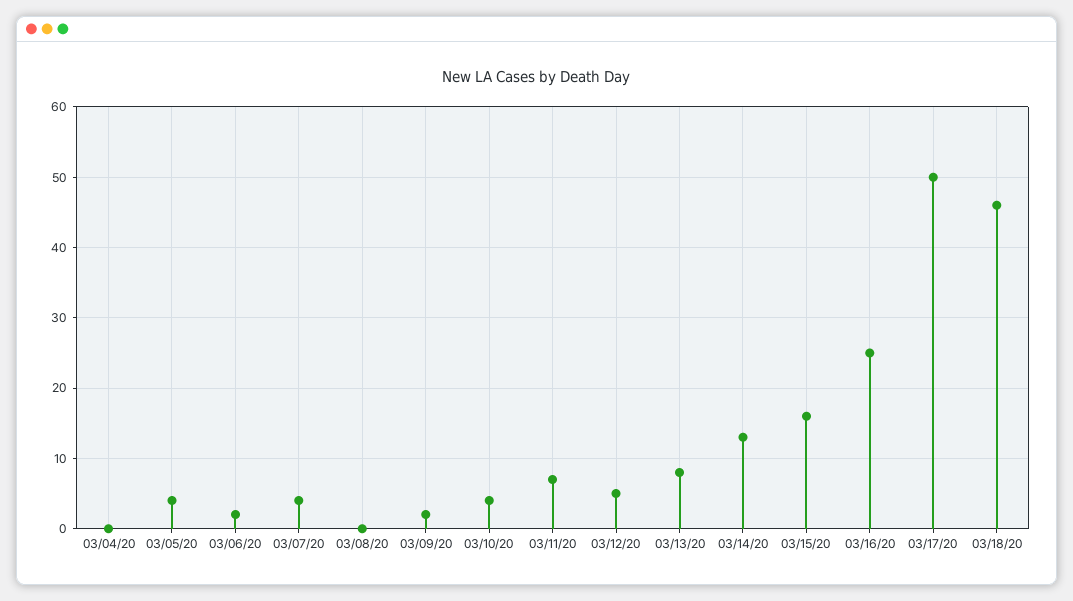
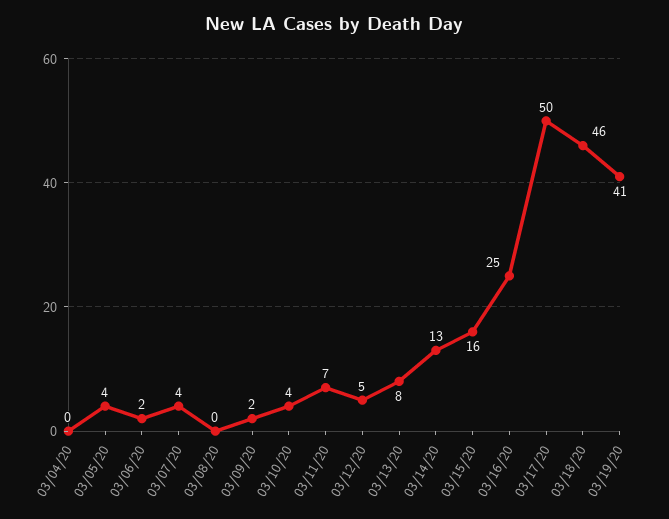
03/19/20: none -> 41

